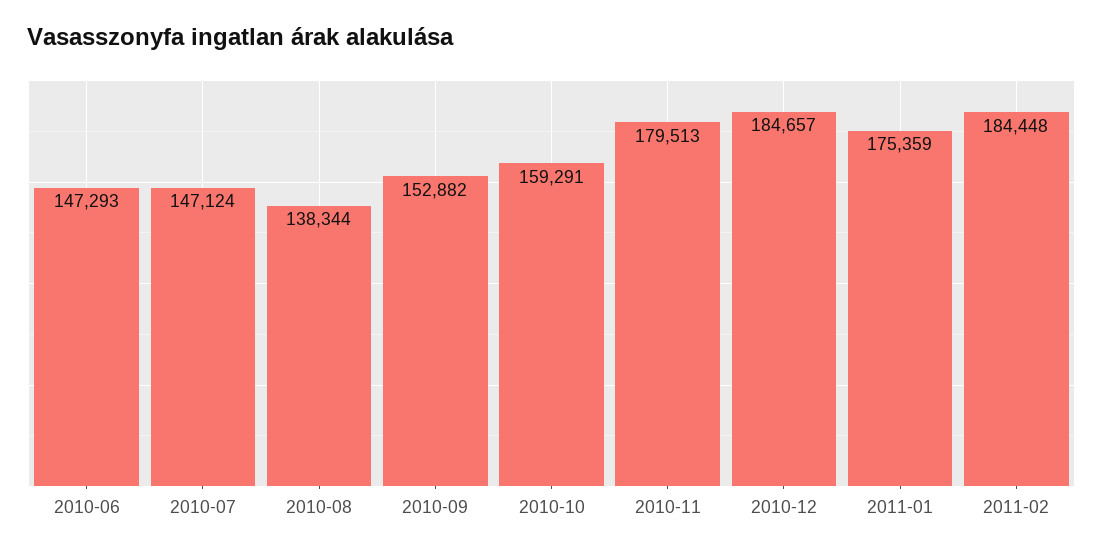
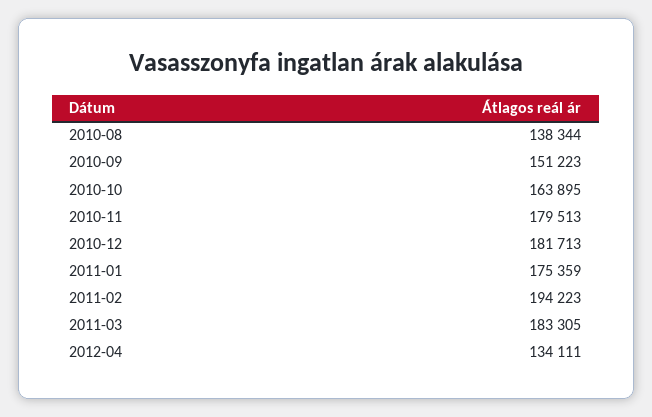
2010-06: 147293 -> none
2010-07: 147124 -> none
2010-09: 152882 -> 151223
2010-10: 159291 -> 163895
2010-12: 184657 -> 181713
2011-02: 184448 -> 194223
2011-03: none -> 183305
2012-04: none -> 134111

